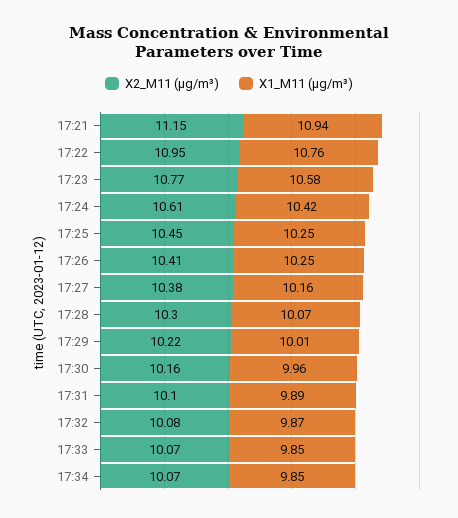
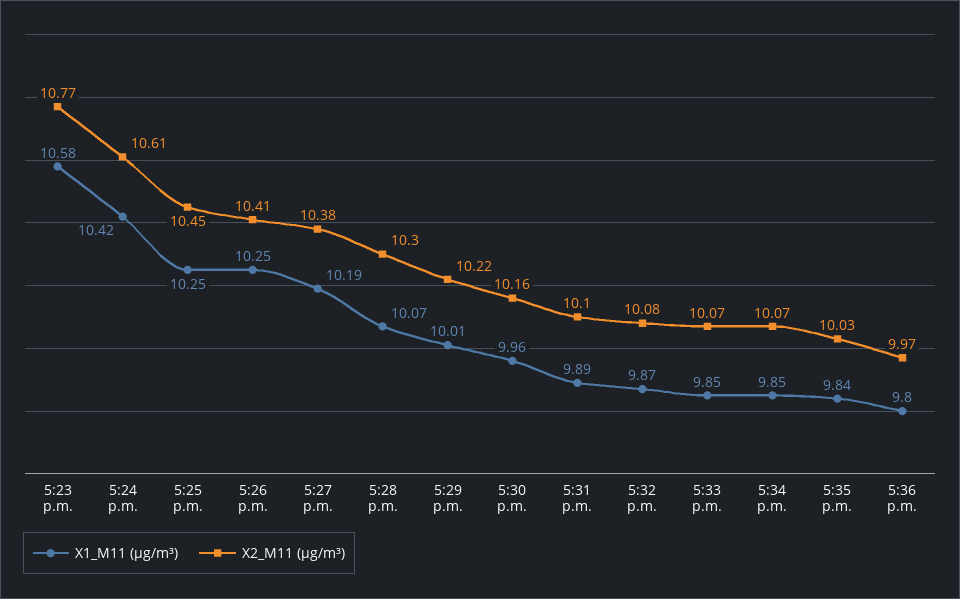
X2_M11 (μg/m³), 17:21: 11.15 -> none
X1_M11 (μg/m³), 17:21: 10.94 -> none
X2_M11 (μg/m³), 17:22: 10.95 -> none
X1_M11 (μg/m³), 17:22: 10.76 -> none
X1_M11 (μg/m³), 17:27: 10.16 -> 10.19
X1_M11 (μg/m³), 5:35 p.m.: none -> 9.84
X2_M11 (μg/m³), 5:35 p.m.: none -> 10.03
X1_M11 (μg/m³), 5:36 p.m.: none -> 9.8
X2_M11 (μg/m³), 5:36 p.m.: none -> 9.97

